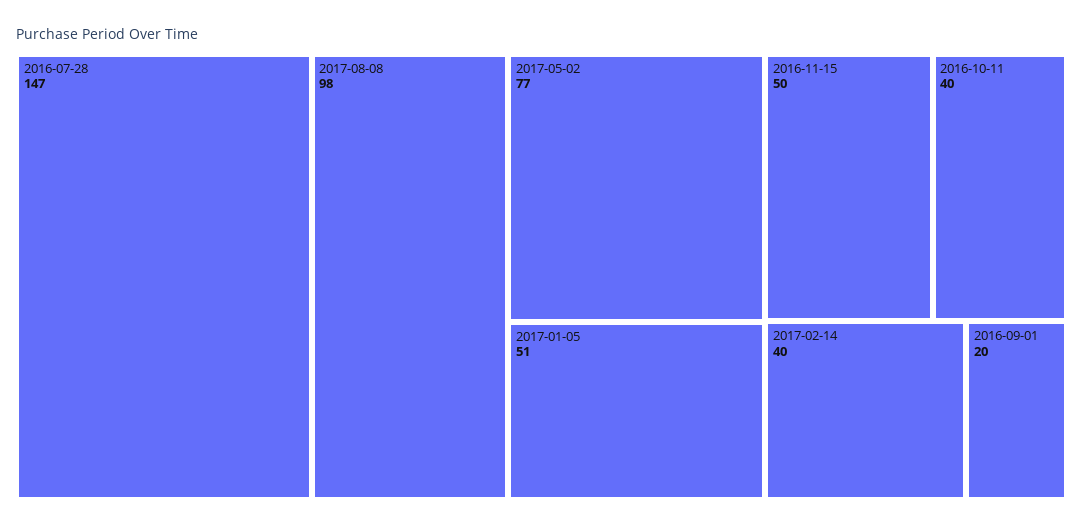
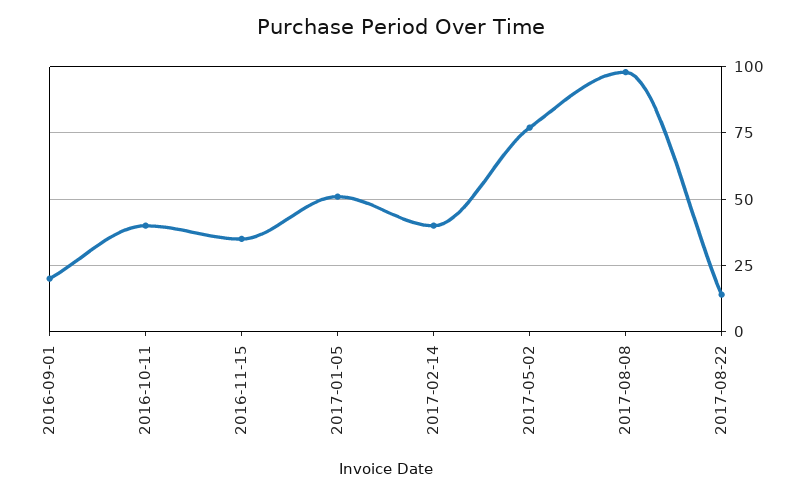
2016-07-28: 147 -> none
2016-11-15: 50 -> 35
2017-08-22: none -> 15

